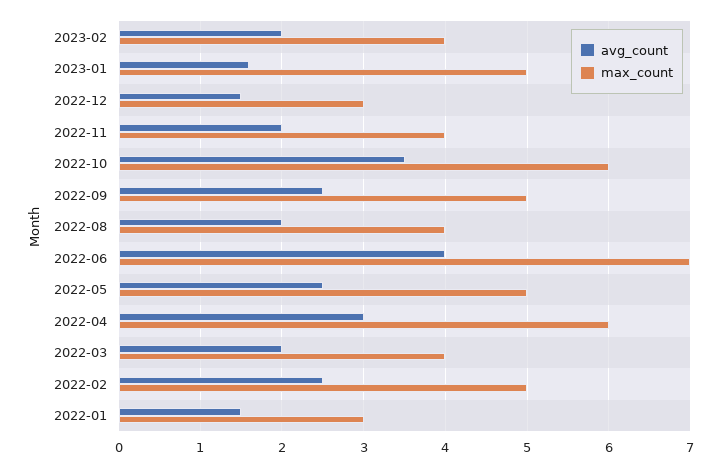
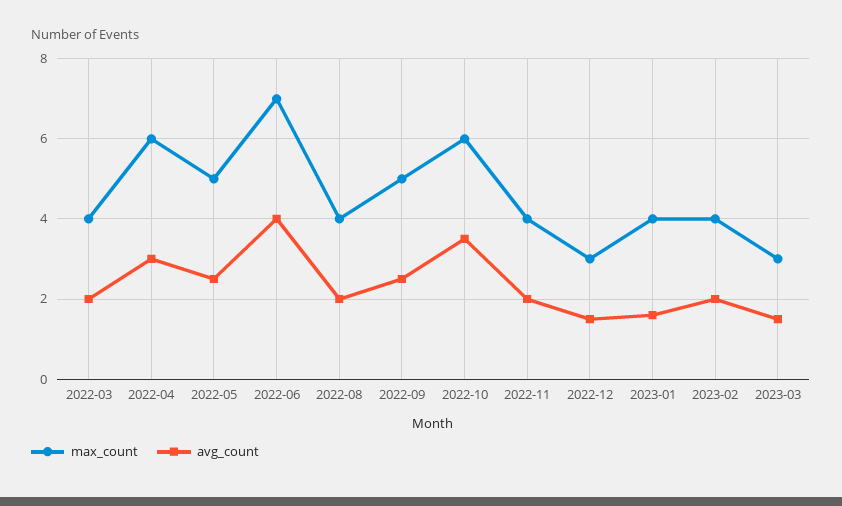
max_count, 2023-01: 5 -> 4
avg_count, 2022-02: 2.5 -> none
max_count, 2022-02: 5 -> none
avg_count, 2022-01: 1.5 -> none
max_count, 2022-01: 3 -> none
max_count, 2023-03: none -> 3
avg_count, 2023-03: none -> 1.5

